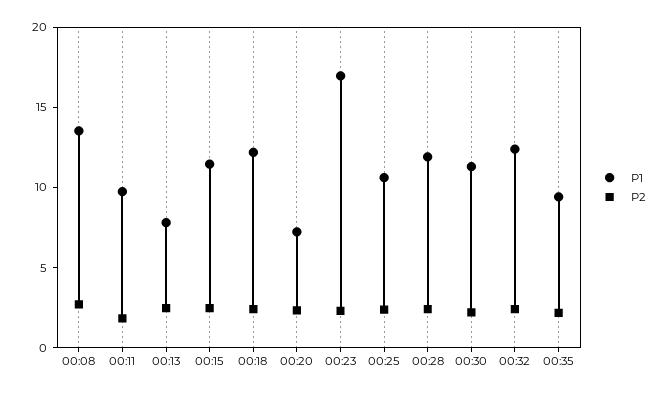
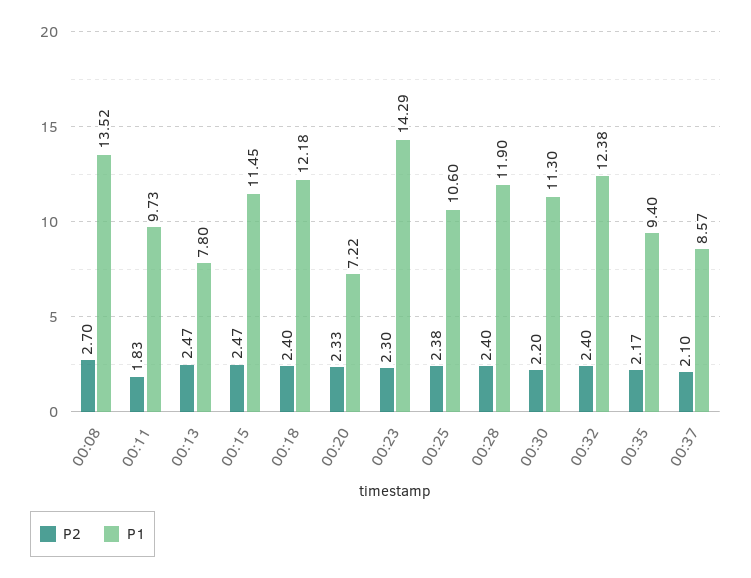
P1, 00:23: 17 -> 14.29
P2, 00:37: none -> 2.1
P1, 00:37: none -> 8.57

